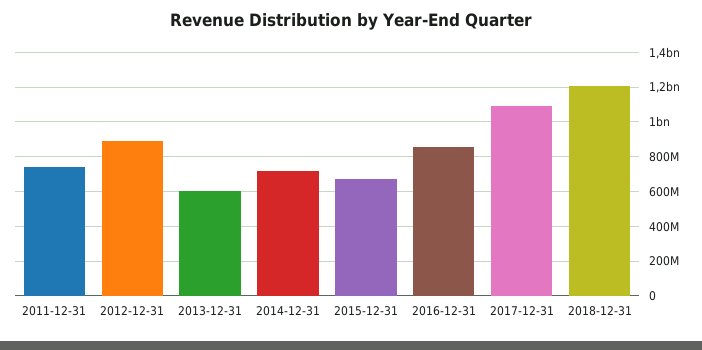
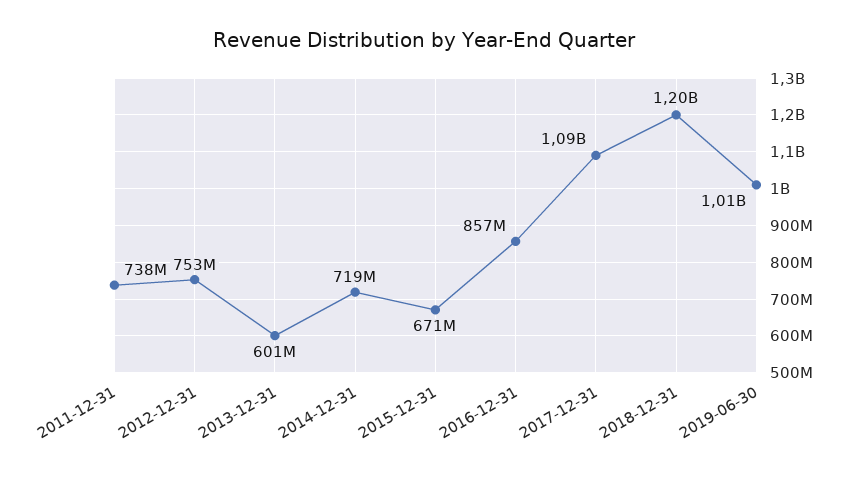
2012-12-31: 900000000 -> 753000000
2019-06-30: none -> 1010000000

